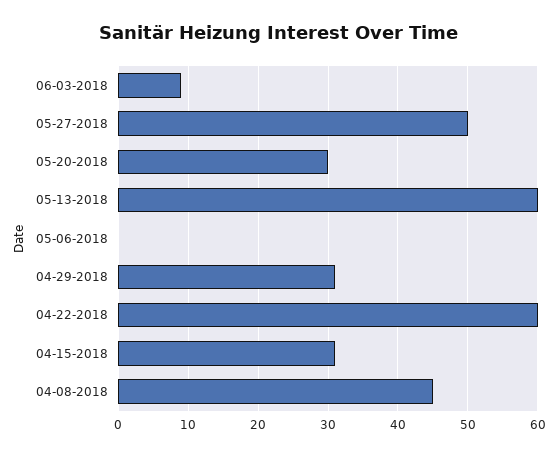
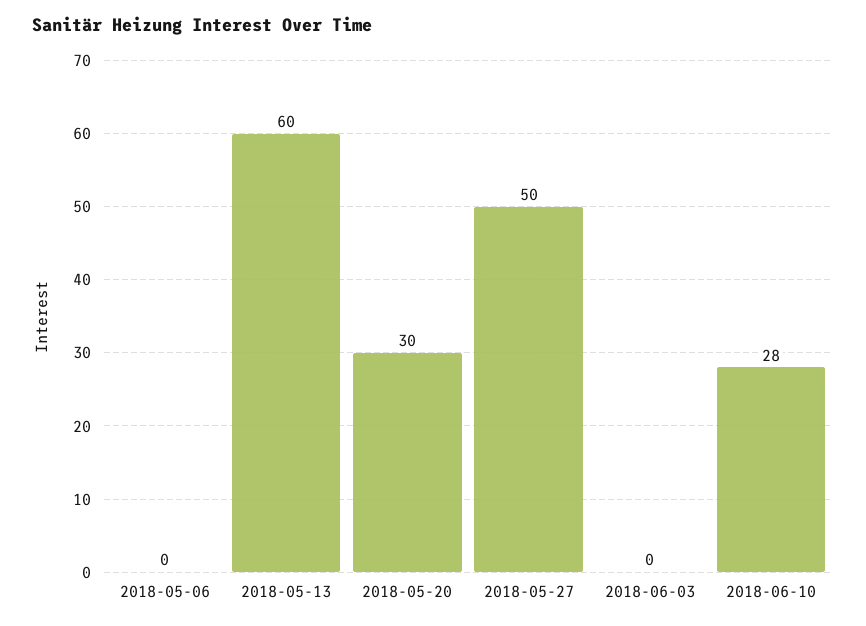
06-03-2018: 9 -> 0
04-29-2018: 31 -> none
04-22-2018: 60 -> none
04-15-2018: 31 -> none
04-08-2018: 45 -> none
2018-06-10: none -> 28

